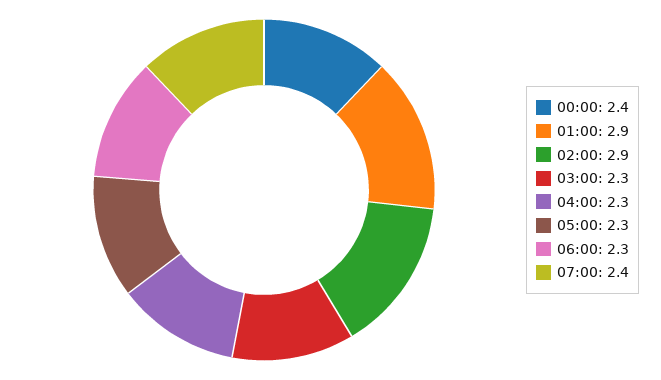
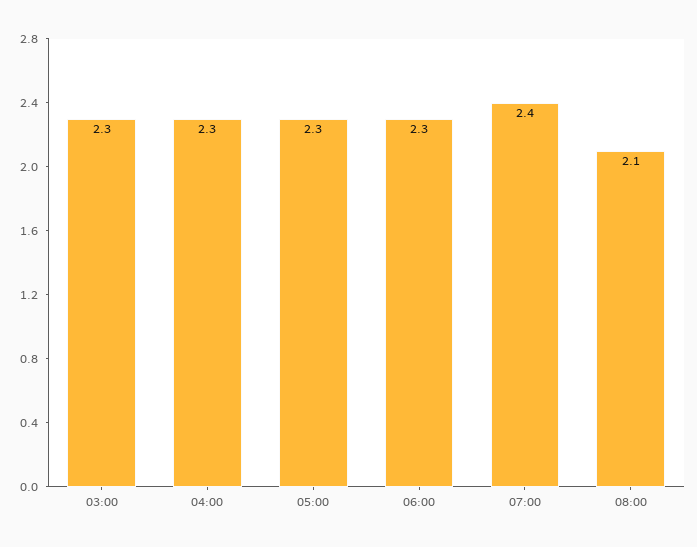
00:00: 2.4 -> none
01:00: 2.9 -> none
02:00: 2.9 -> none
08:00: none -> 2.1

